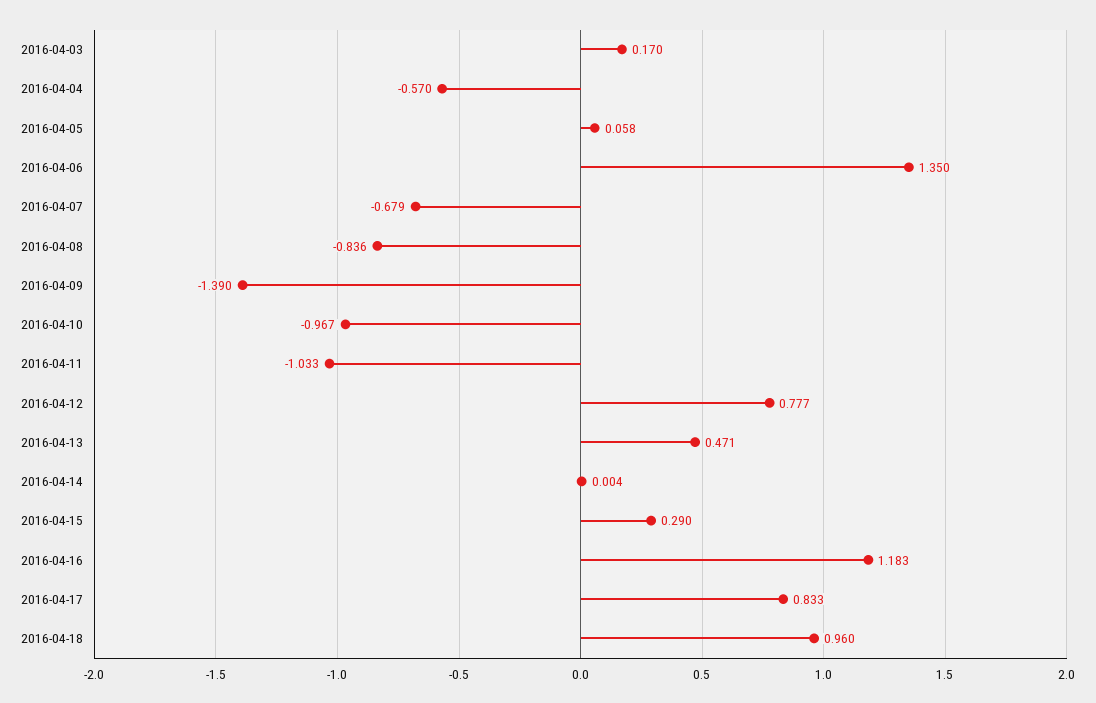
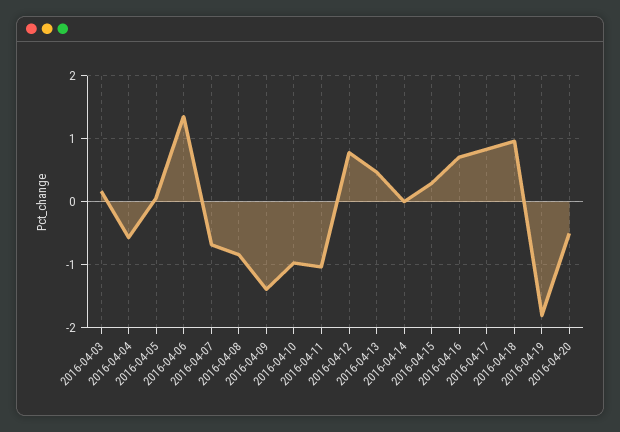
2016-04-16: 1.183 -> 0.7
2016-04-19: none -> -1.8
2016-04-20: none -> -0.5

